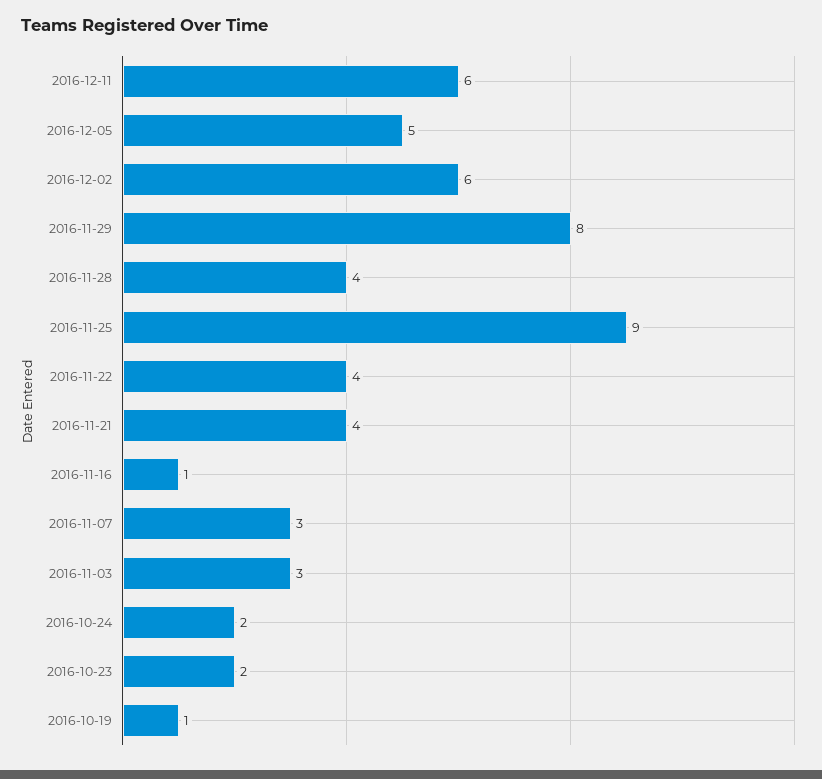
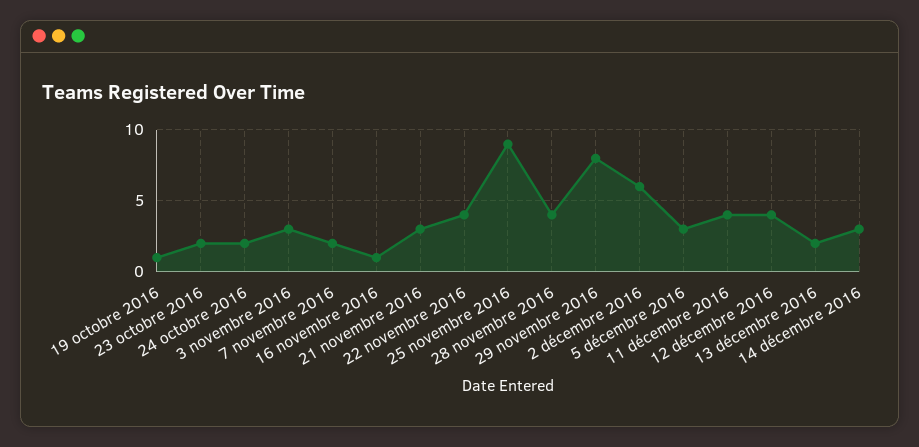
2016-12-11: 6 -> 4
2016-12-05: 5 -> 3
2016-11-21: 4 -> 3
2016-11-07: 3 -> 2
12 décembre 2016: none -> 4
13 décembre 2016: none -> 2
14 décembre 2016: none -> 3

